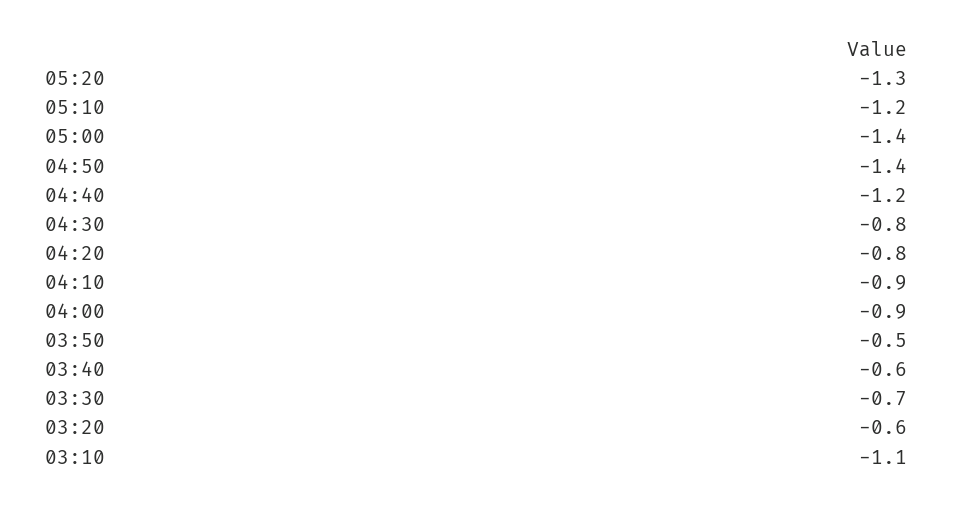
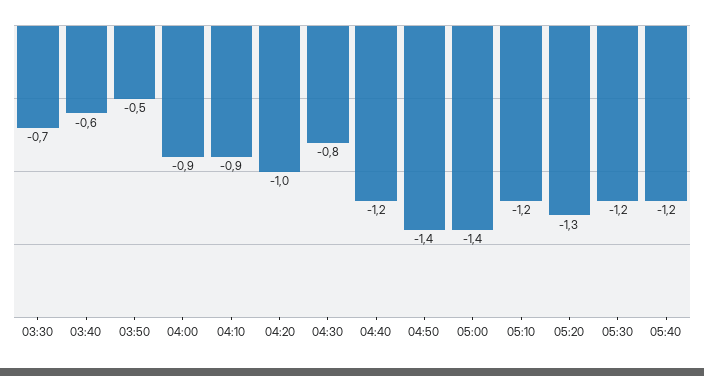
04:20: -0.8 -> -1
03:20: -0.6 -> none
03:10: -1.1 -> none
05:30: none -> -1.2
05:40: none -> -1.2

